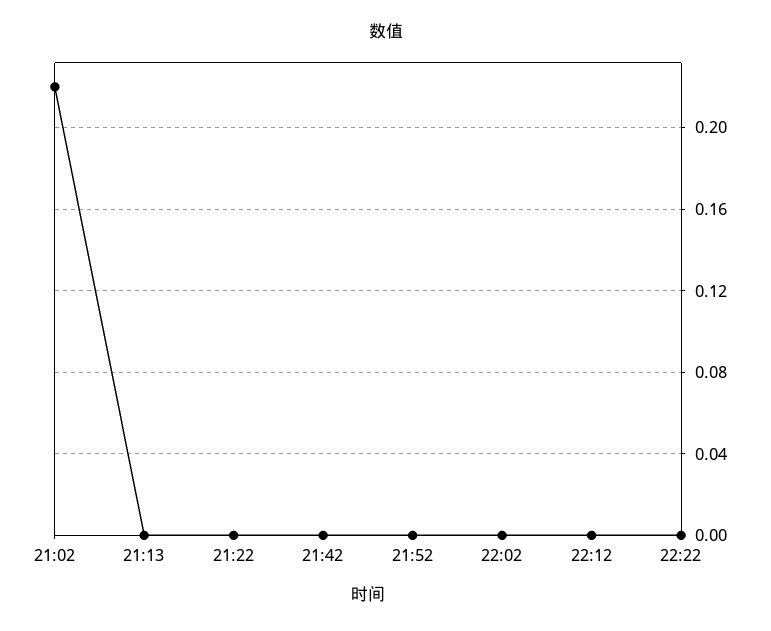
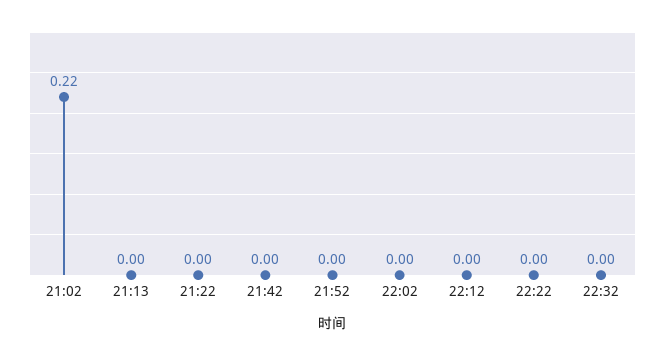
22:32: none -> 0

